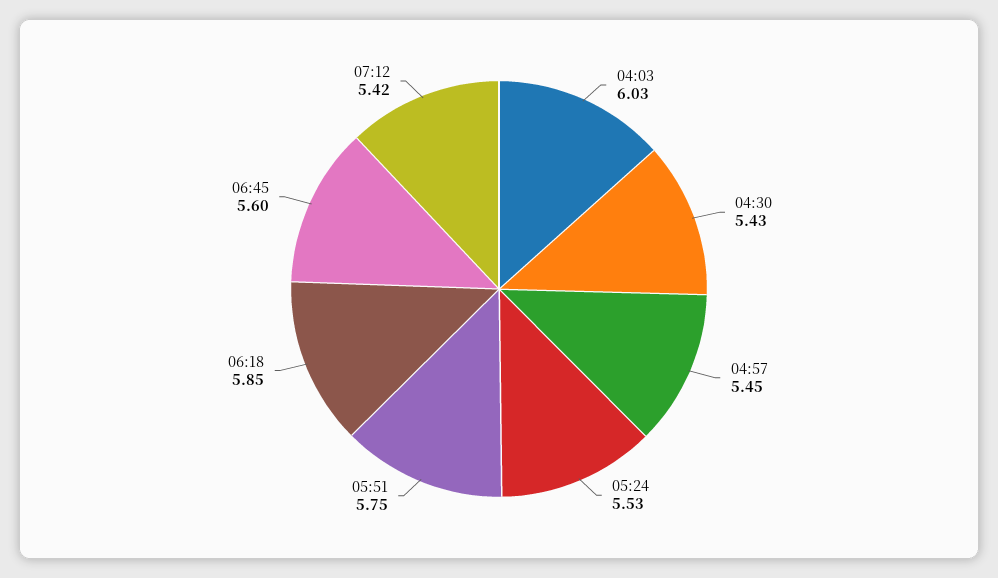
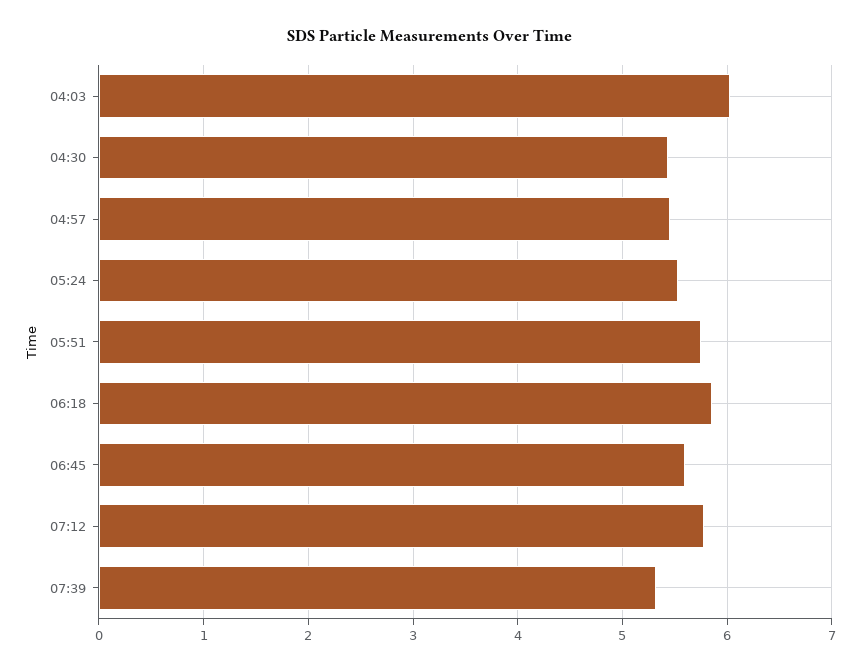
07:12: 5.42 -> 5.8
07:39: none -> 5.3

